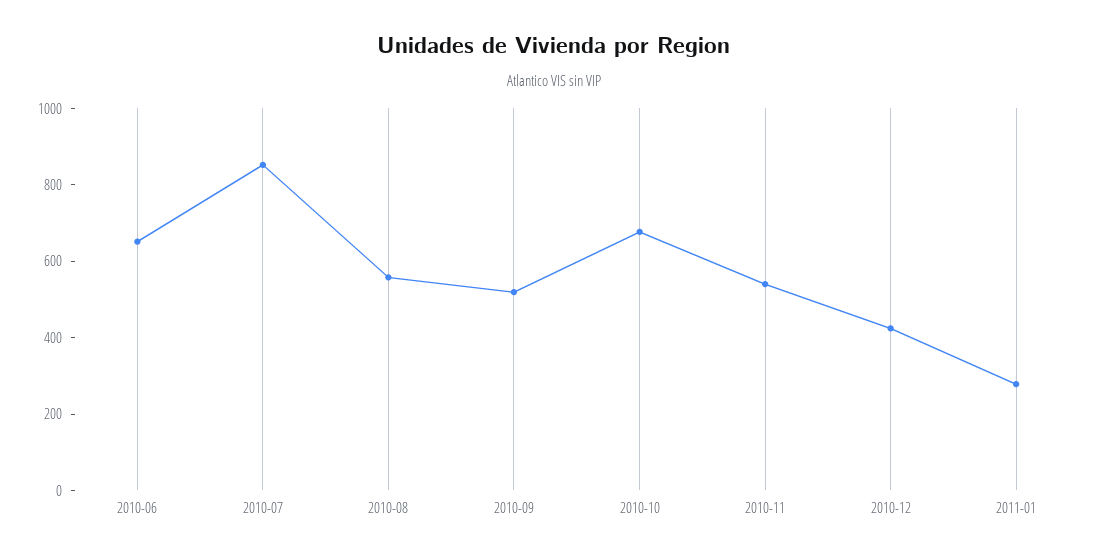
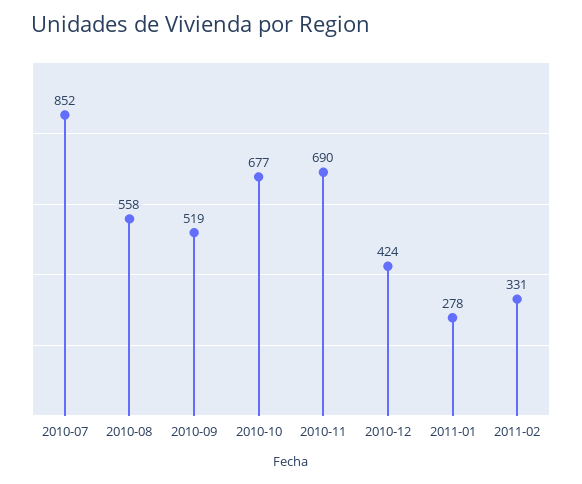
2010-06: 650 -> none
2010-11: 550 -> 690
2011-02: none -> 331

